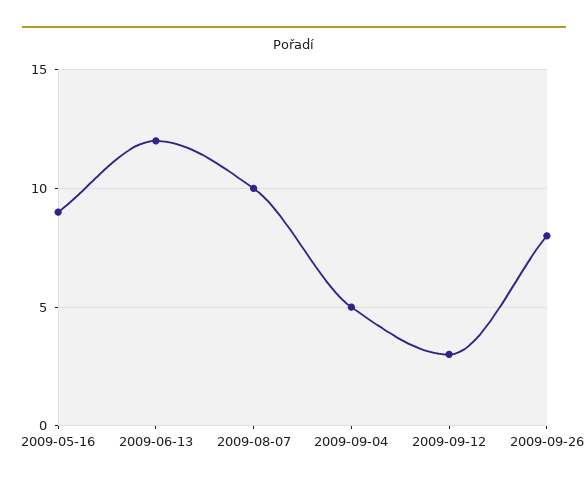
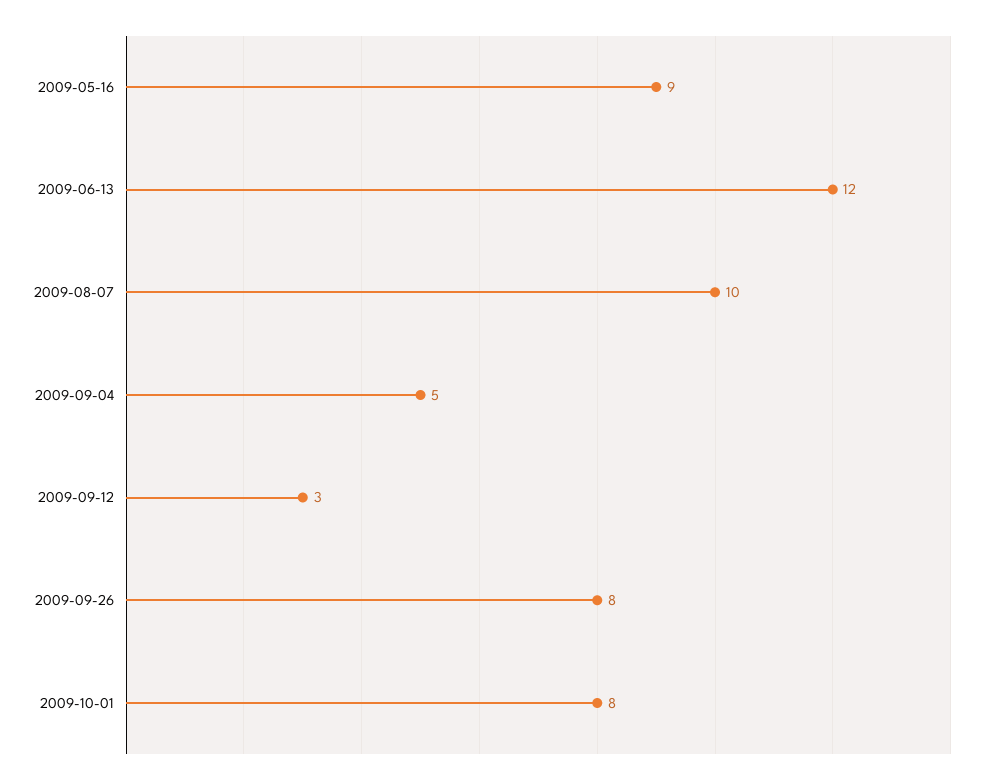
2009-10-01: none -> 8

